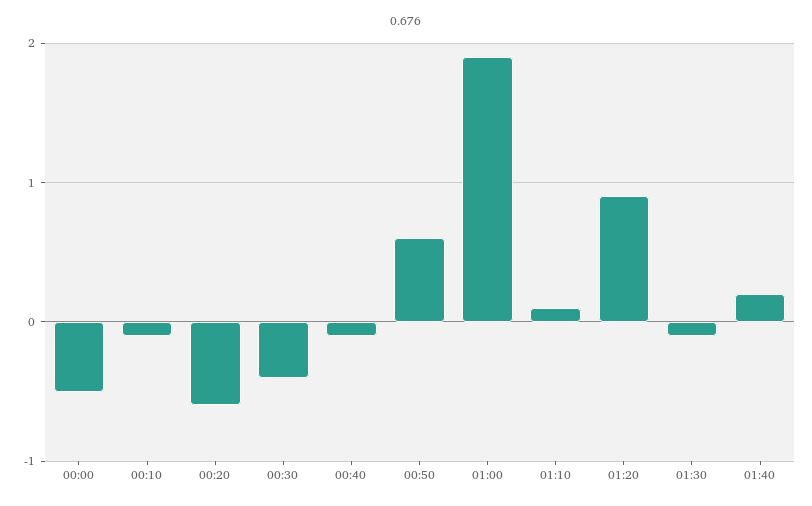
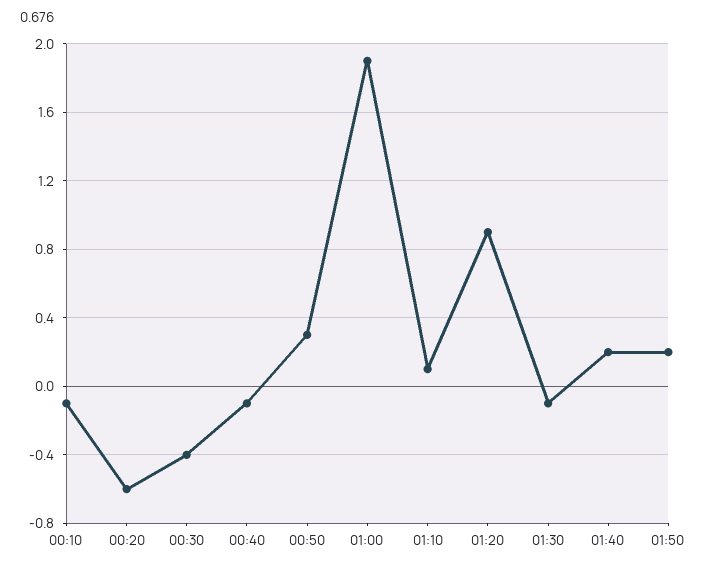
00:00: -0.5 -> none
00:50: 0.6 -> 0.3
01:50: none -> 0.2

